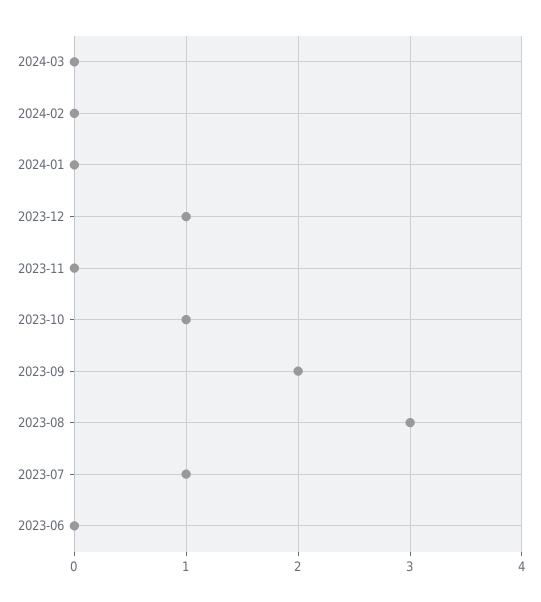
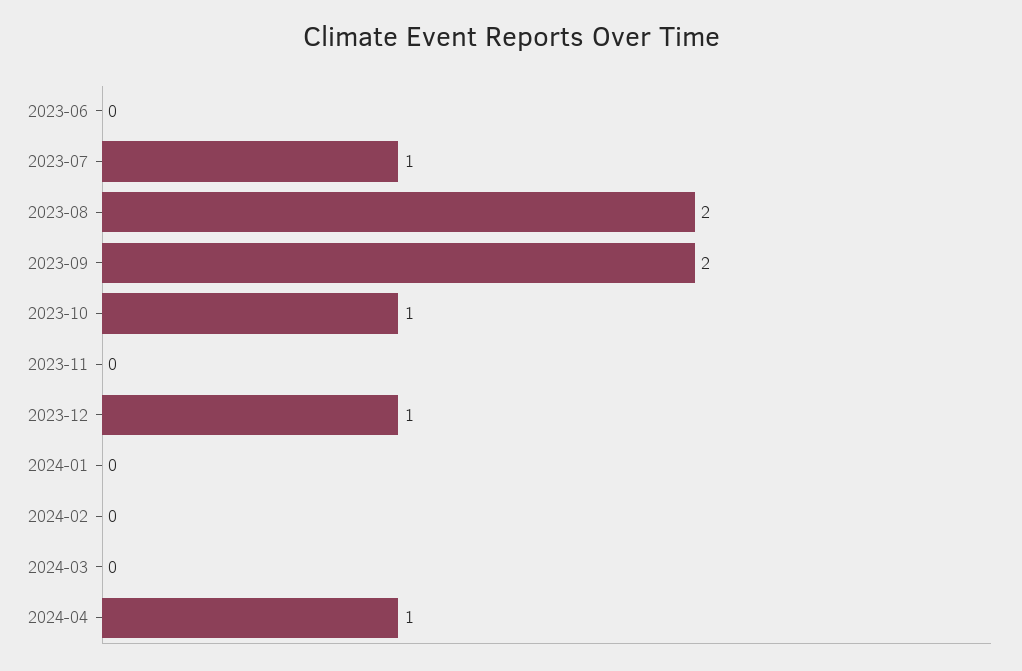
2023-08: 3 -> 2
2024-04: none -> 1

